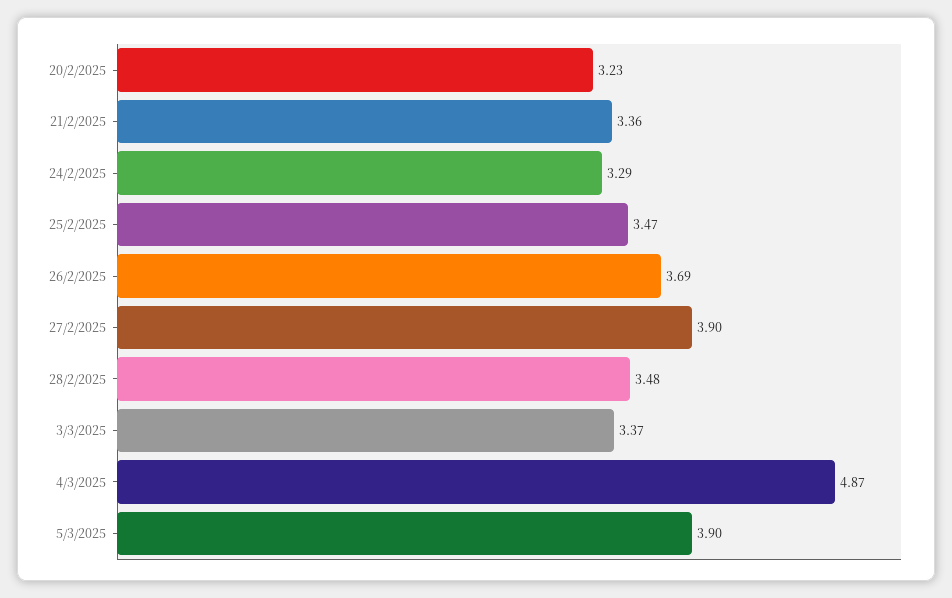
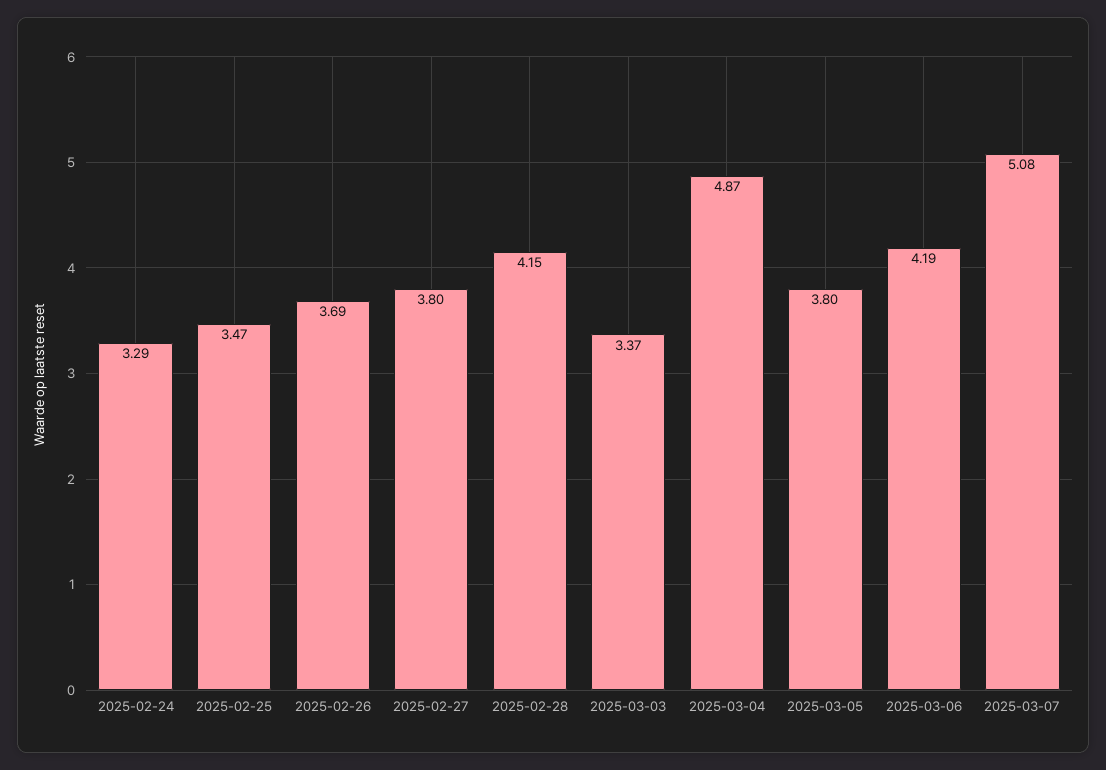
20/2/2025: 3.23 -> none
21/2/2025: 3.36 -> none
27/2/2025: 3.9 -> 3.8
28/2/2025: 3.48 -> 4.15
5/3/2025: 3.9 -> 3.8
2025-03-06: none -> 4.19
2025-03-07: none -> 5.08

